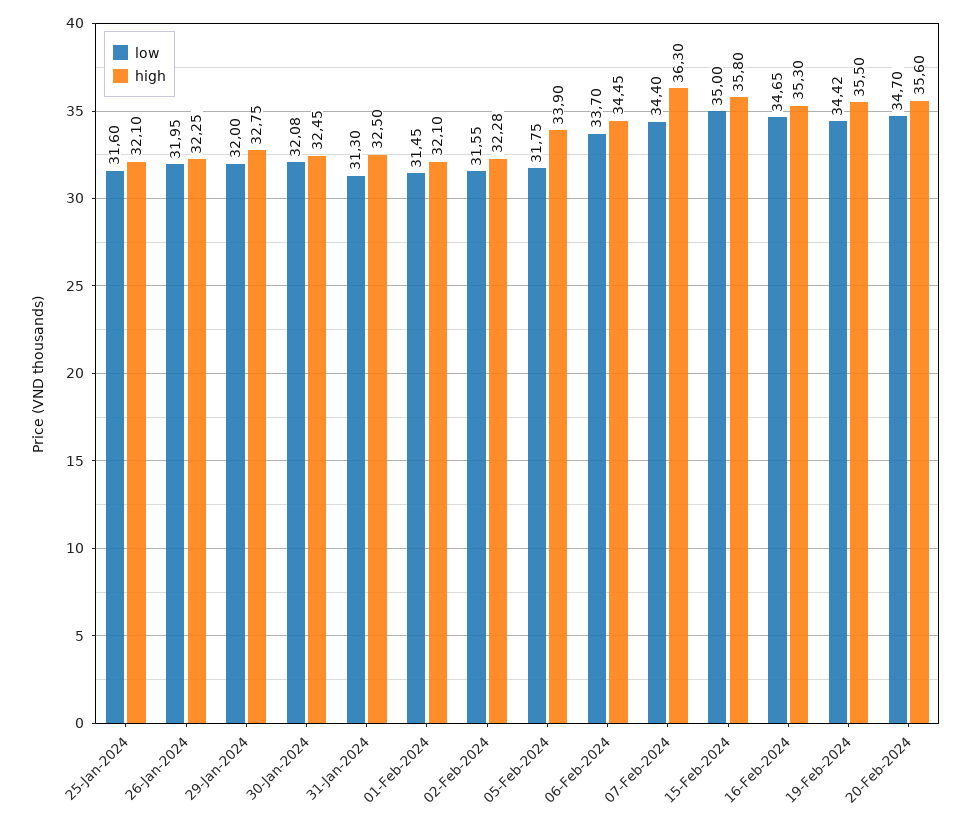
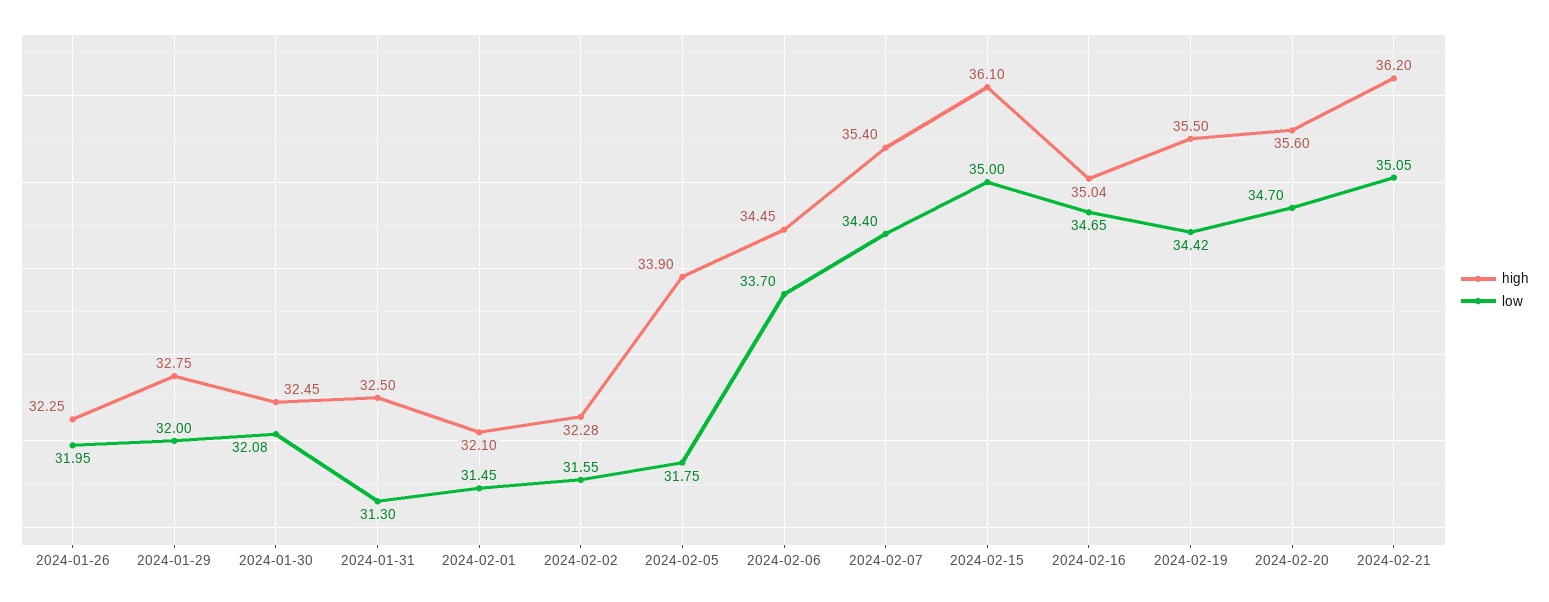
low, 25-Jan-2024: 31.6 -> none
high, 25-Jan-2024: 32.1 -> none
high, 07-Feb-2024: 36.3 -> 35.4
high, 15-Feb-2024: 35.8 -> 36.1
high, 16-Feb-2024: 35.3 -> 35.04
high, 2024-02-21: none -> 36.2
low, 2024-02-21: none -> 35.05

